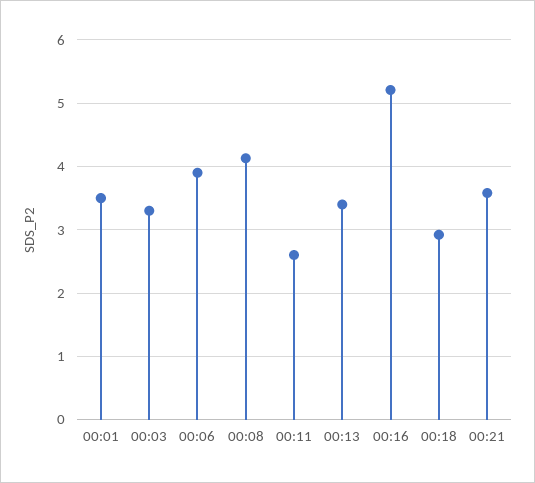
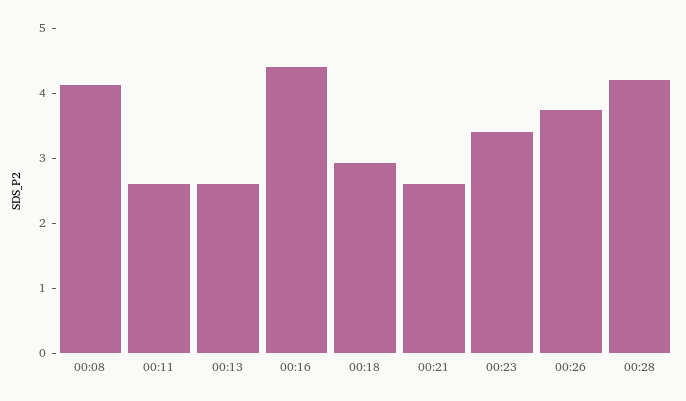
00:01: 3.5 -> none
00:03: 3.3 -> none
00:06: 3.9 -> none
00:13: 3.4 -> 2.6
00:16: 5.2 -> 4.4
00:21: 3.6 -> 2.6
00:23: none -> 3.4
00:26: none -> 3.8
00:28: none -> 4.2

